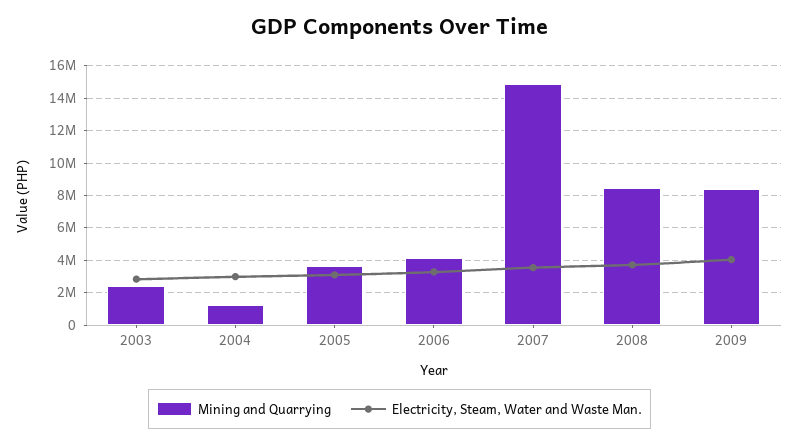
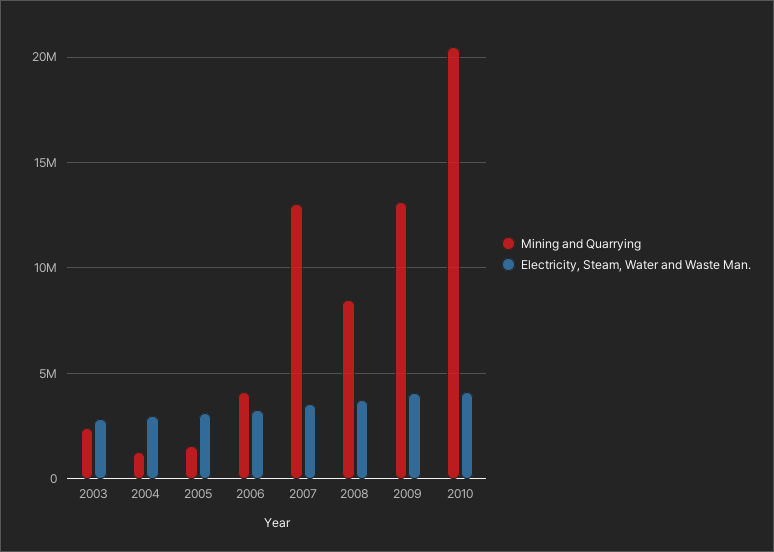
Mining and Quarrying, 2005: 3500000 -> 1500000
Mining and Quarrying, 2007: 15000000 -> 13000000
Mining and Quarrying, 2009: 8500000 -> 13000000
Mining and Quarrying, 2010: none -> 20500000
Electricity, Steam, Water and Waste Man., 2010: none -> 4000000

